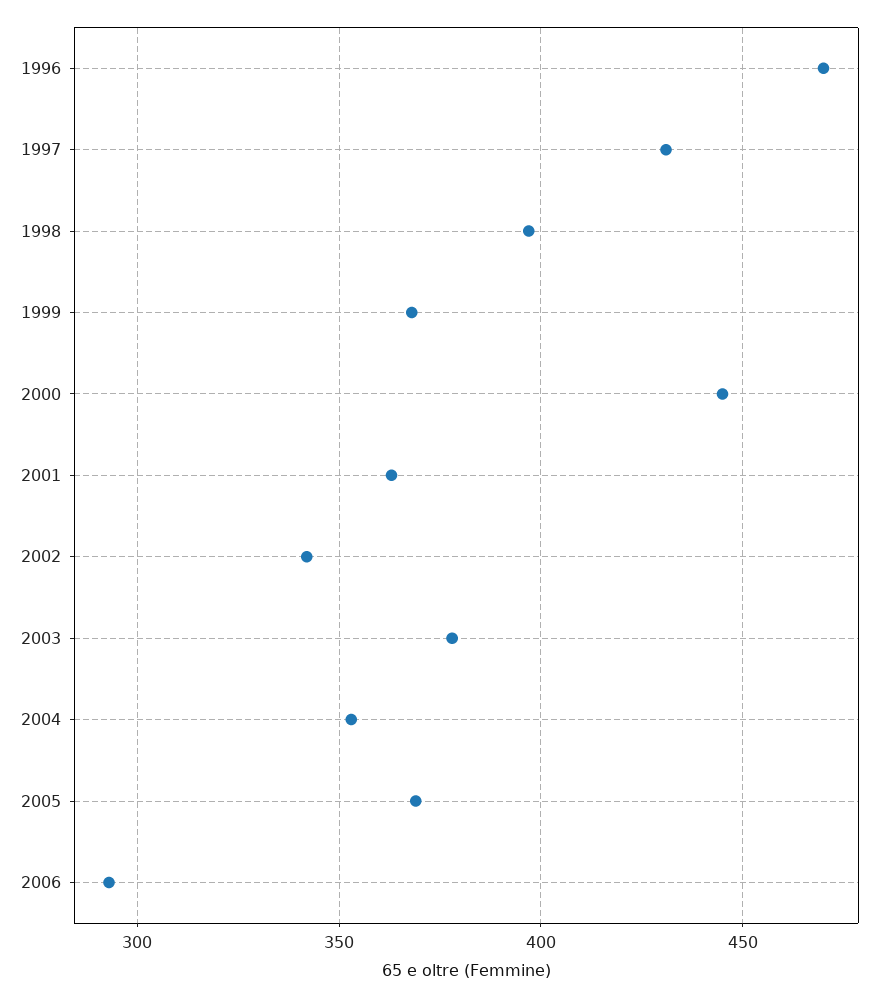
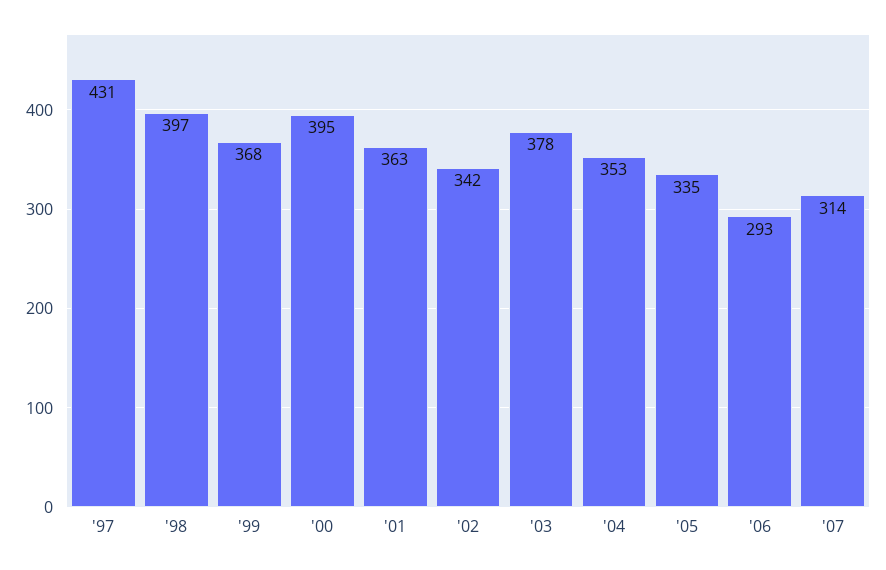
1996: 470 -> none
2000: 445 -> 395
2005: 370 -> 335
'07: none -> 314

